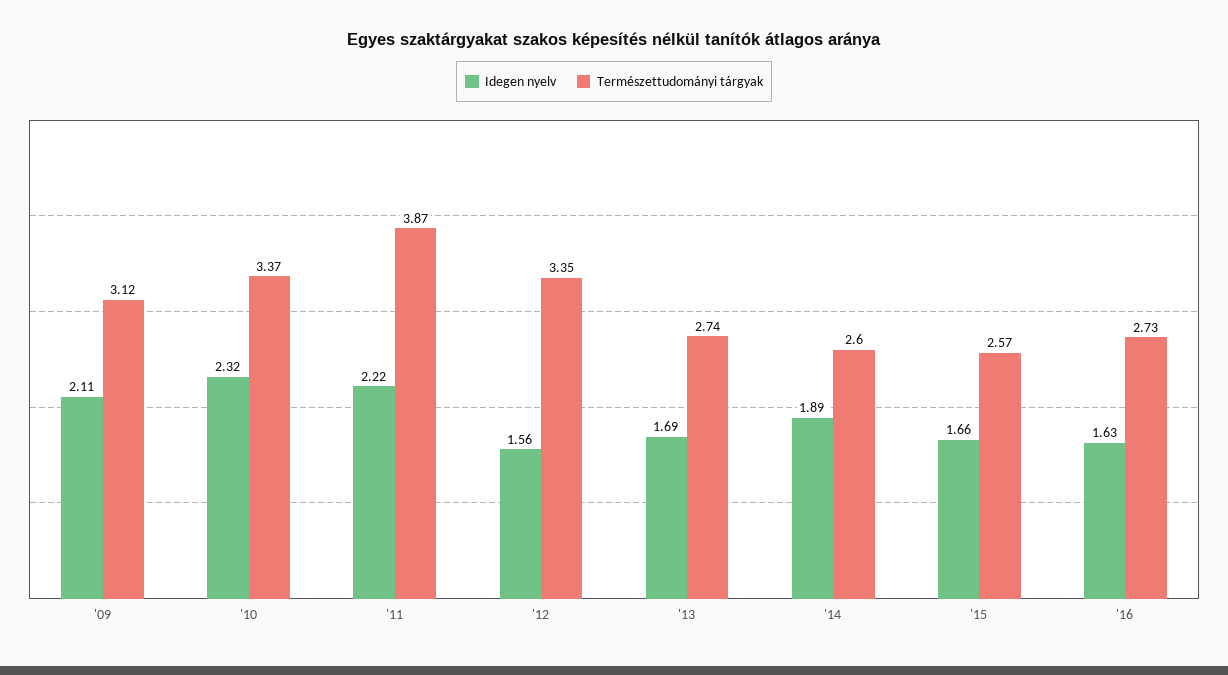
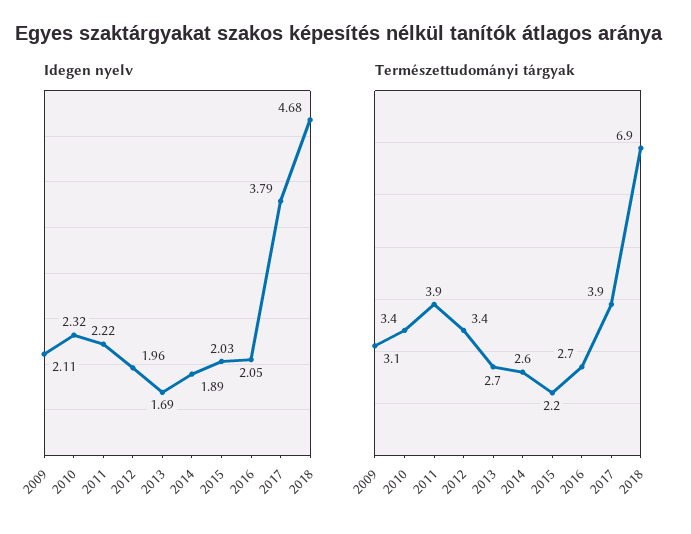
Idegen nyelv, '12: 1.56 -> 1.96
Idegen nyelv, '15: 1.66 -> 2.03
Természettudományi tárgyak, '15: 2.57 -> 2.2
Idegen nyelv, '16: 1.63 -> 2.05
Idegen nyelv, 2017: none -> 3.79
Idegen nyelv, 2018: none -> 4.68
Természettudományi tárgyak, 2017: none -> 3.9
Természettudományi tárgyak, 2018: none -> 6.9

